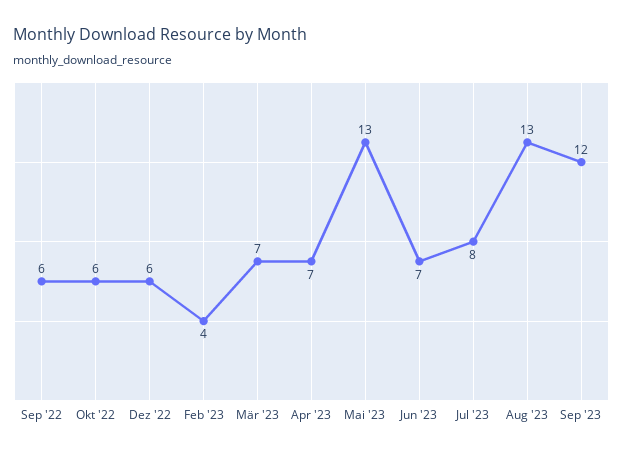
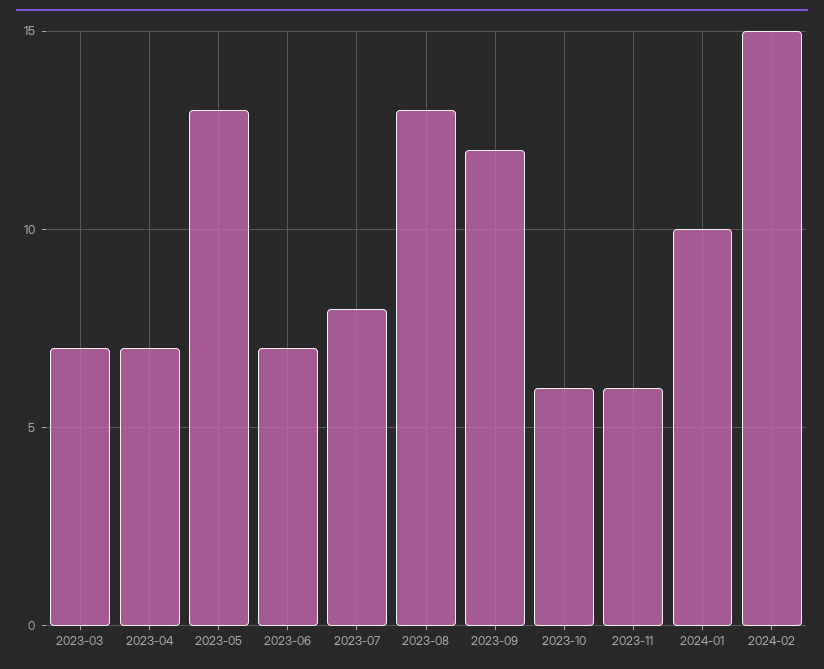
Sep '22: 6 -> none
Okt '22: 6 -> none
Dez '22: 6 -> none
Feb '23: 4 -> none
2023-10: none -> 6
2023-11: none -> 6
2024-01: none -> 10
2024-02: none -> 15

